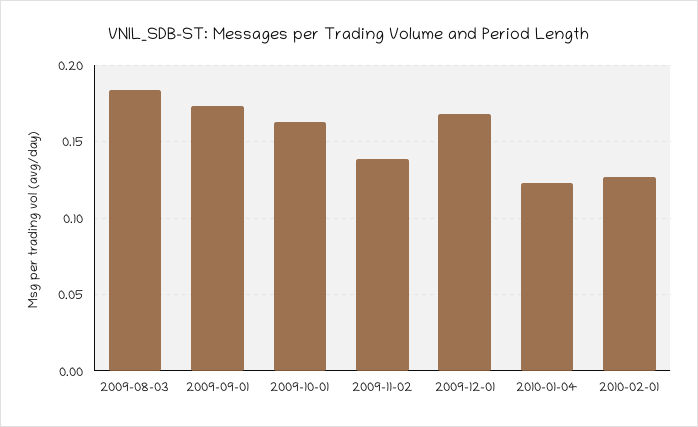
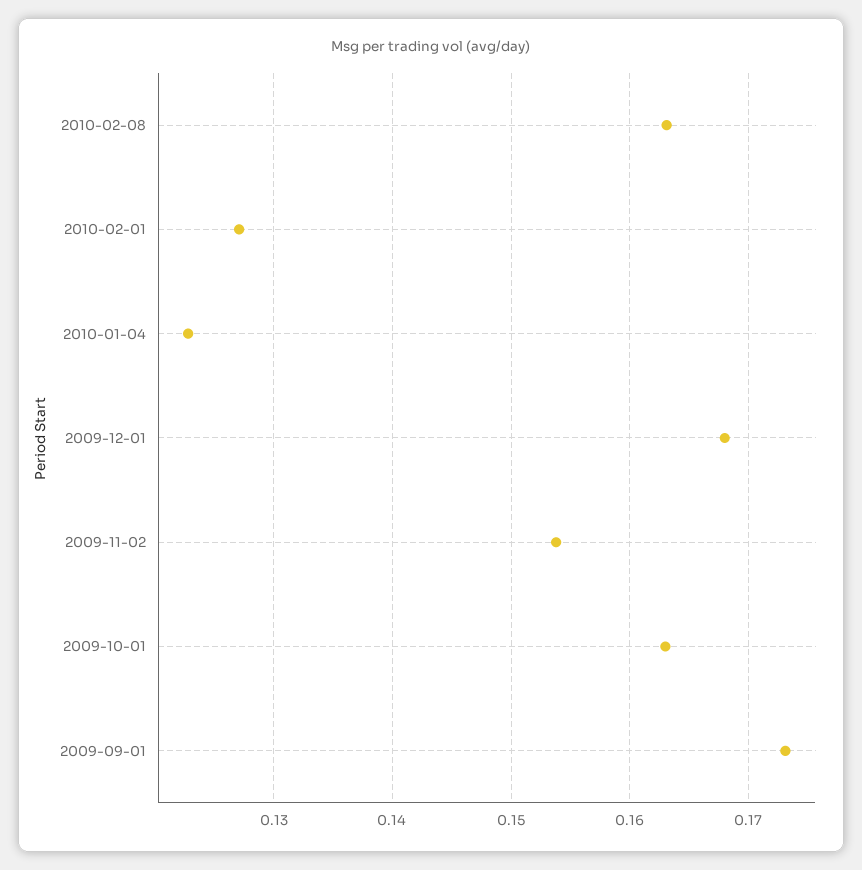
2009-08-03: 0.185 -> none
2009-11-02: 0.14 -> 0.154
2010-02-08: none -> 0.163

